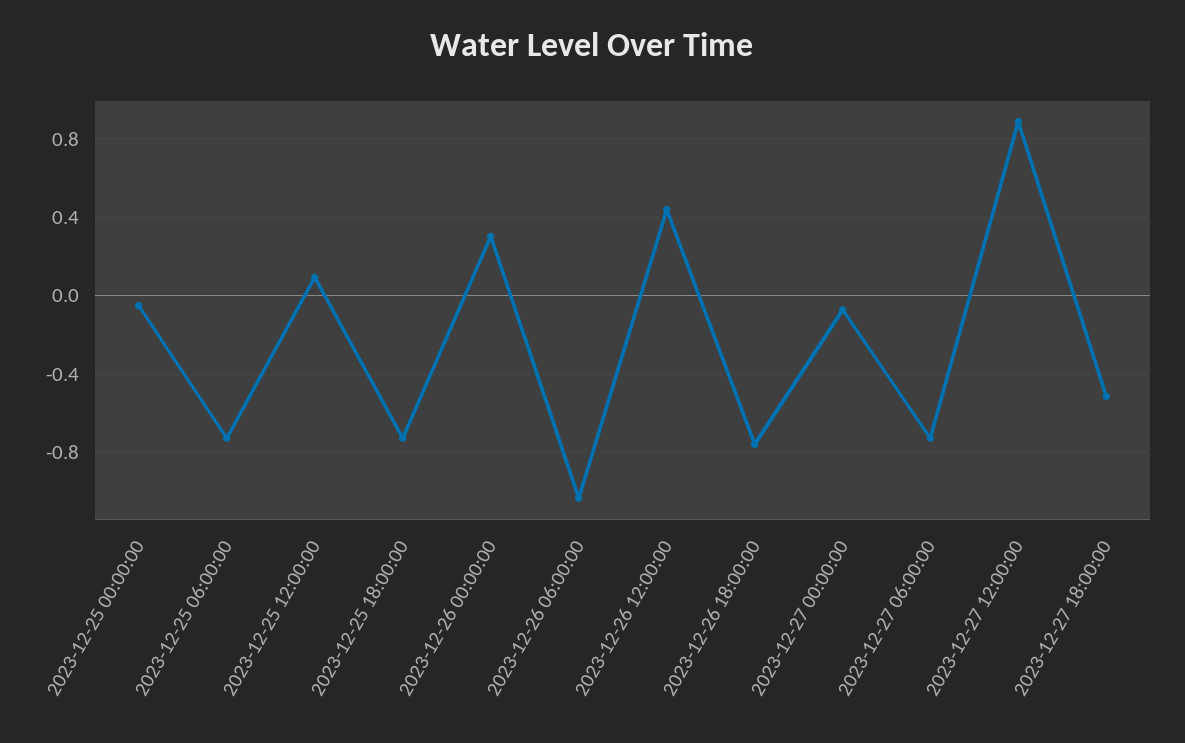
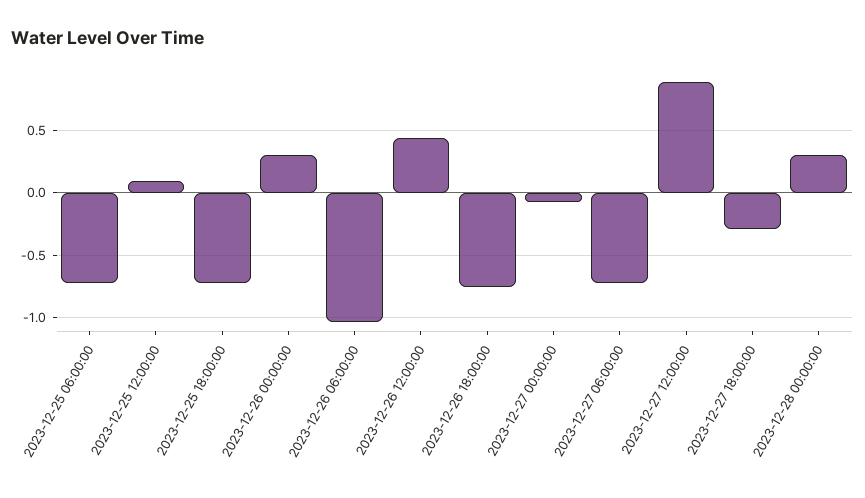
2023-12-25 00:00:00: -0.05 -> none
2023-12-27 18:00:00: -0.5 -> -0.3
2023-12-28 00:00:00: none -> 0.3

